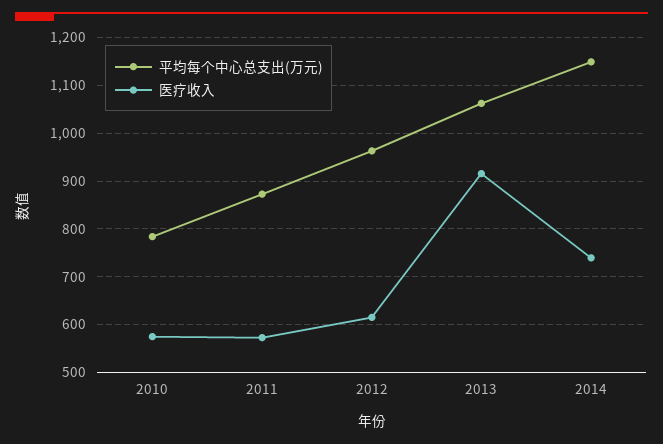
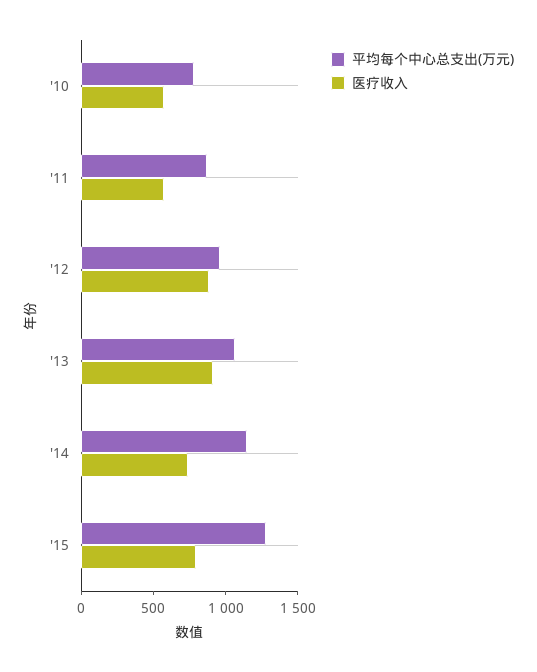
医疗收入, 2012: 620 -> 900
平均每个中心总支出(万元), '15: none -> 1300
医疗收入, '15: none -> 800

